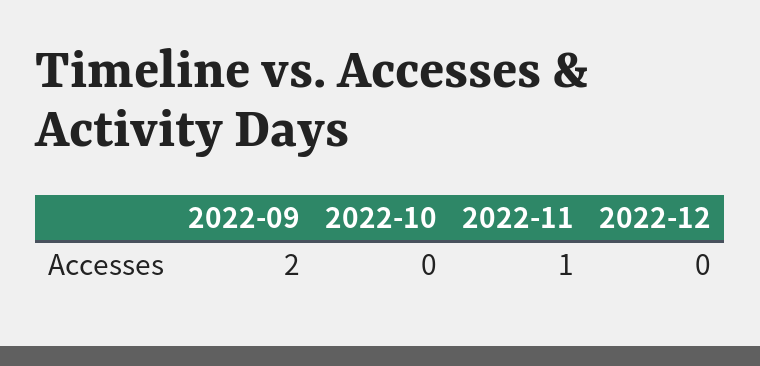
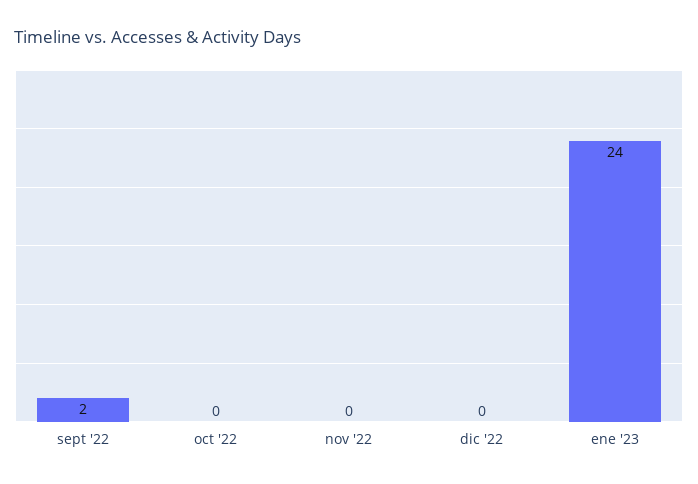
2022-11: 1 -> 0
ene '23: none -> 24

